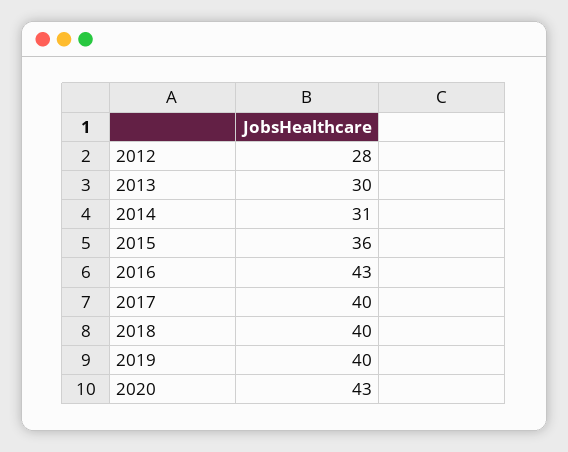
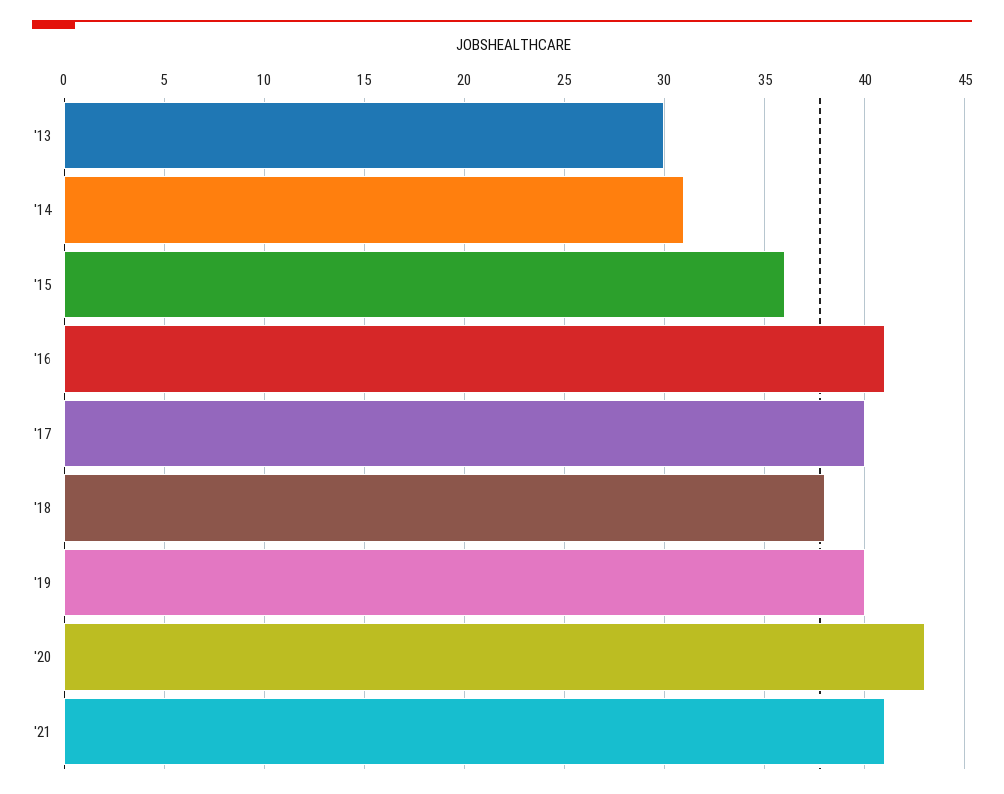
2012: 28 -> none
2016: 43 -> 41
2018: 40 -> 38
'21: none -> 41

